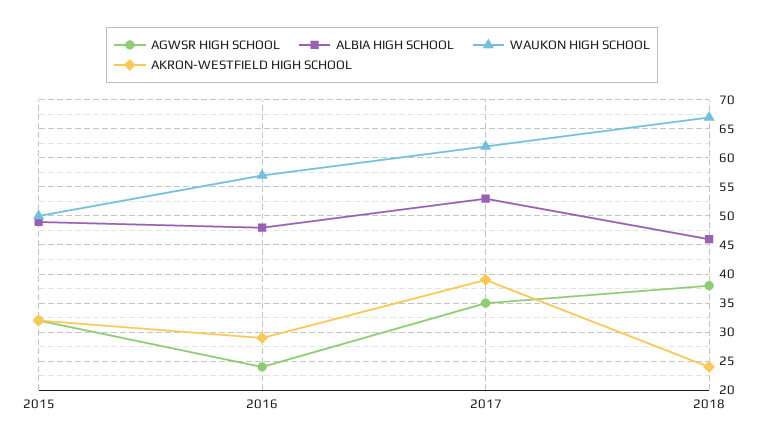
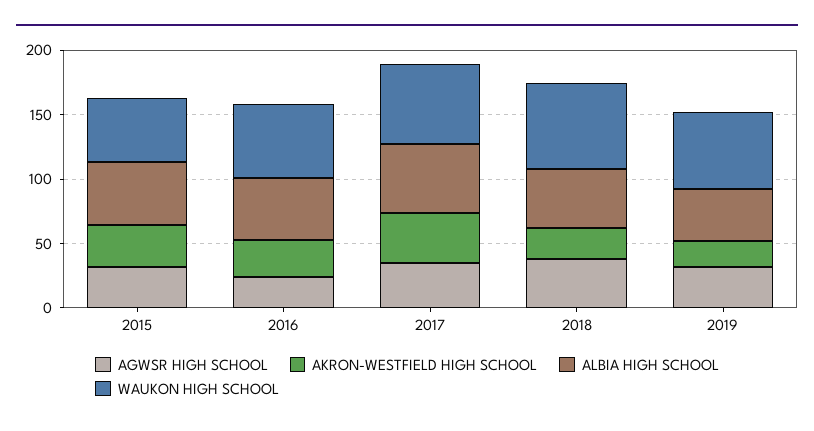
AGWSR HIGH SCHOOL, 2019: none -> 30
AKRON-WESTFIELD HIGH SCHOOL, 2019: none -> 20
ALBIA HIGH SCHOOL, 2019: none -> 40
WAUKON HIGH SCHOOL, 2019: none -> 60

